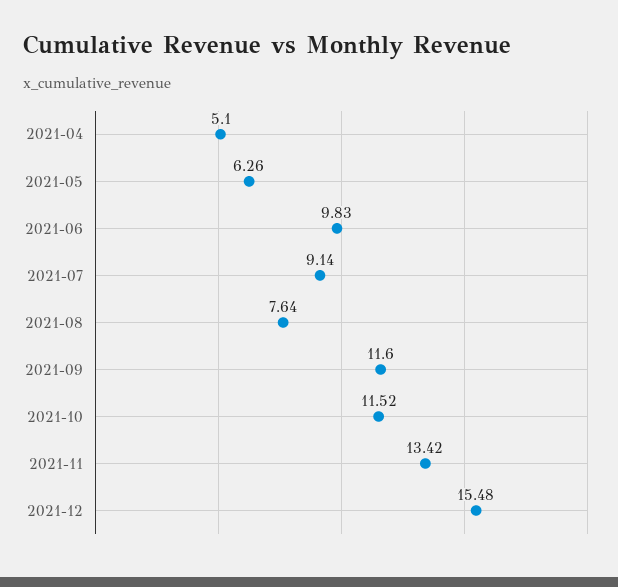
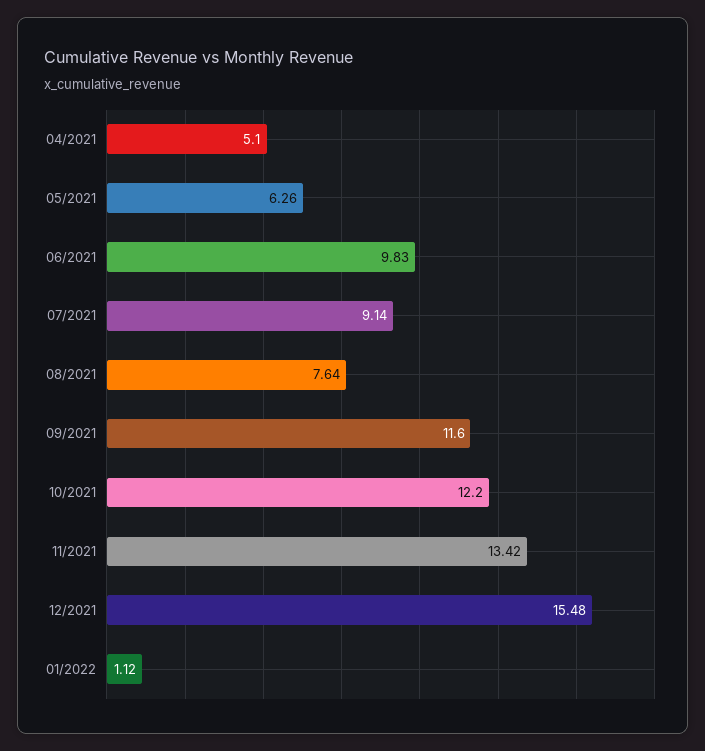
2021-10: 11.52 -> 12.2
01/2022: none -> 1.12

